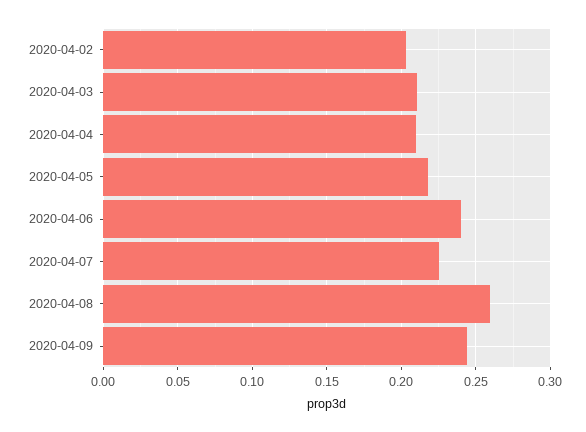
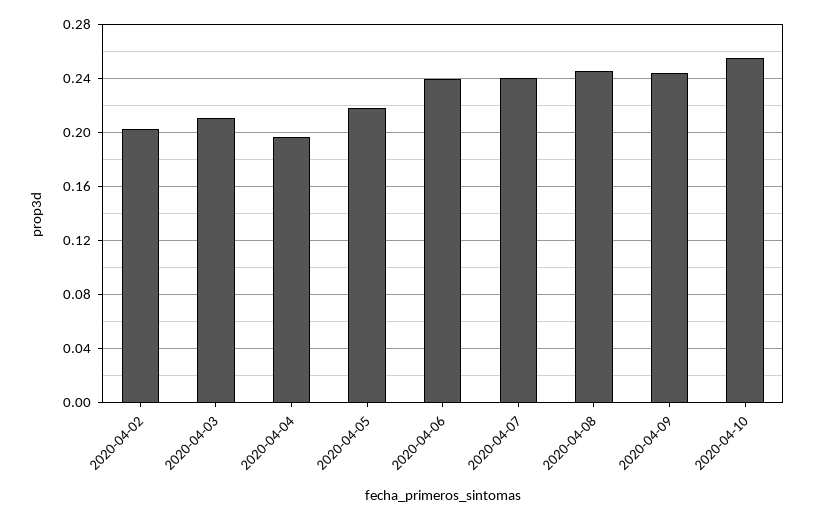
2020-04-04: 0.21 -> 0.195
2020-04-07: 0.225 -> 0.24
2020-04-08: 0.26 -> 0.245
2020-04-10: none -> 0.255

